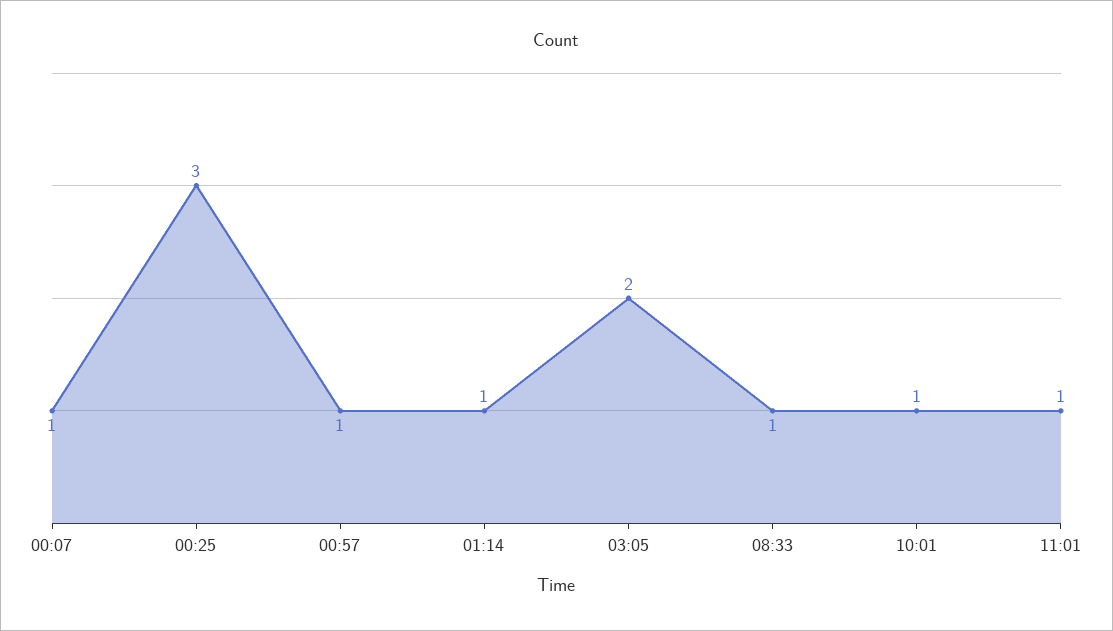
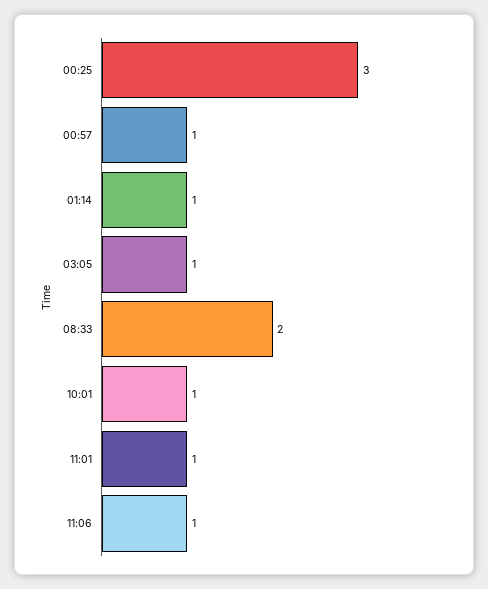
00:07: 1 -> none
03:05: 2 -> 1
08:33: 1 -> 2
11:06: none -> 1

